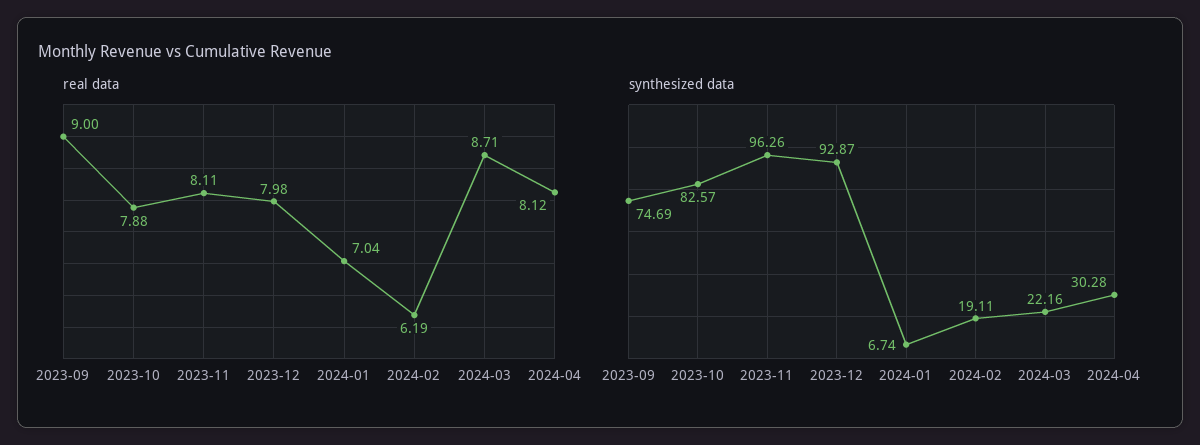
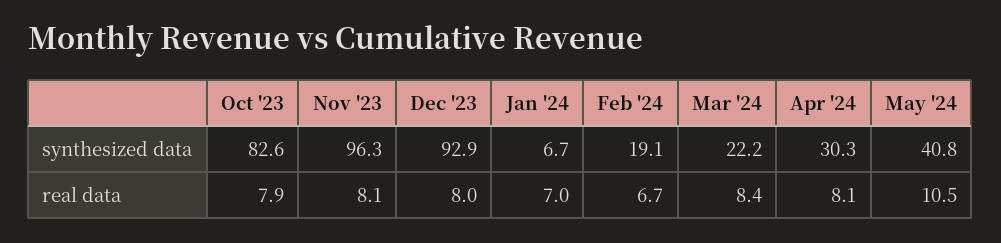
real data, 2023-09: 9 -> none
real data, 2024-02: 6.19 -> 6.7
real data, 2024-03: 8.71 -> 8.4
synthesized data, 2023-09: 74.69 -> none
synthesized data, May '24: none -> 40.8
real data, May '24: none -> 10.5

